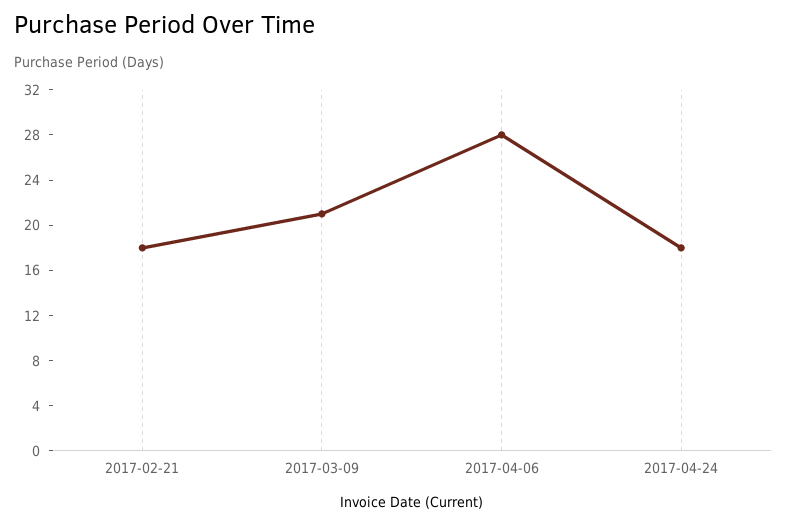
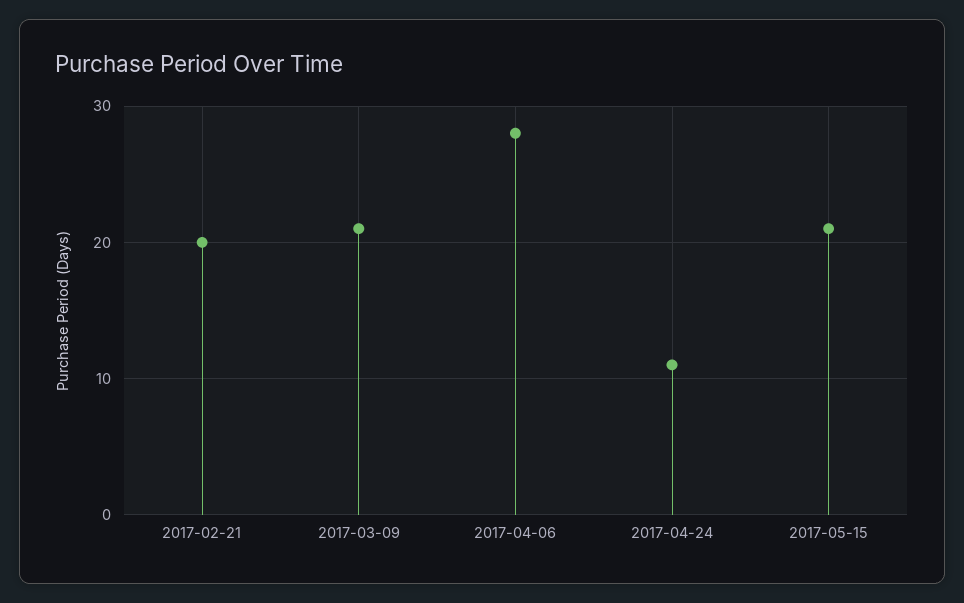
2017-02-21: 18 -> 20
2017-04-24: 18 -> 11
2017-05-15: none -> 21

